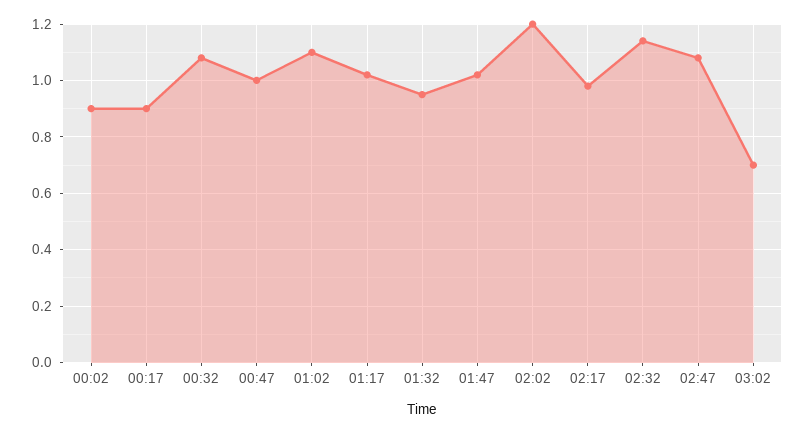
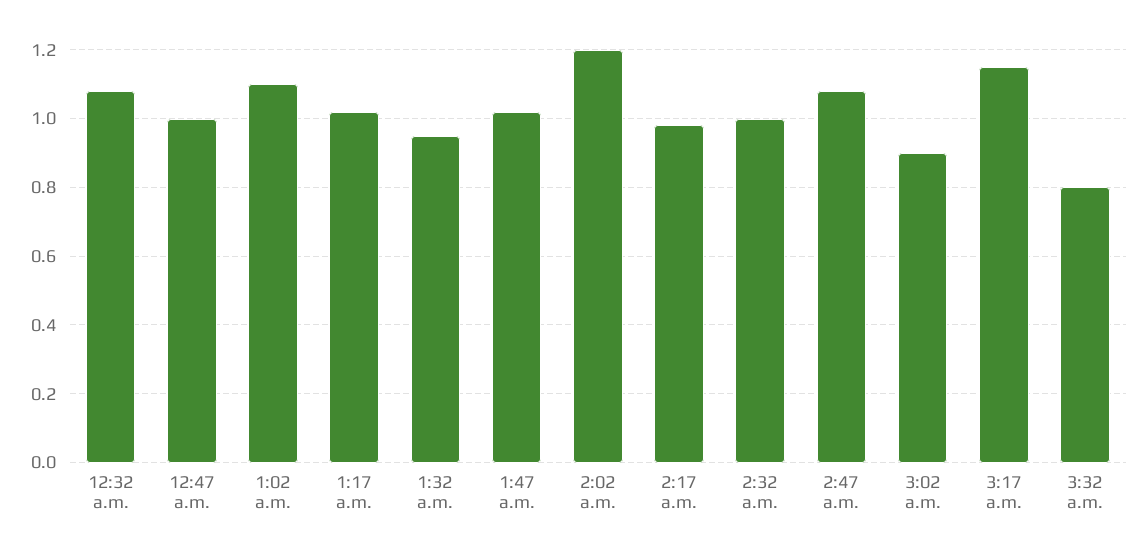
00:02: 0.9 -> none
00:17: 0.9 -> none
02:32: 1.15 -> 1
03:02: 0.7 -> 0.9
3:17 a.m.: none -> 1.15
3:32 a.m.: none -> 0.8

